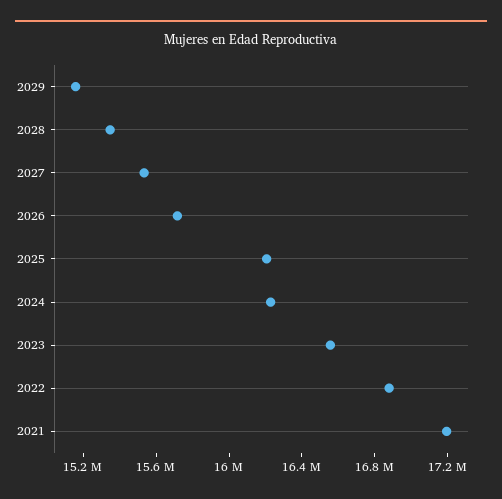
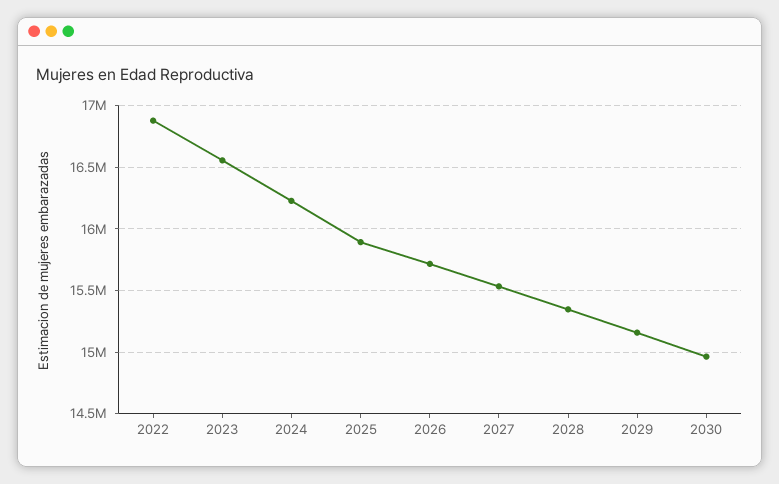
2025: 16200000 -> 15900000
2021: 17200000 -> none
2030: none -> 14950000

